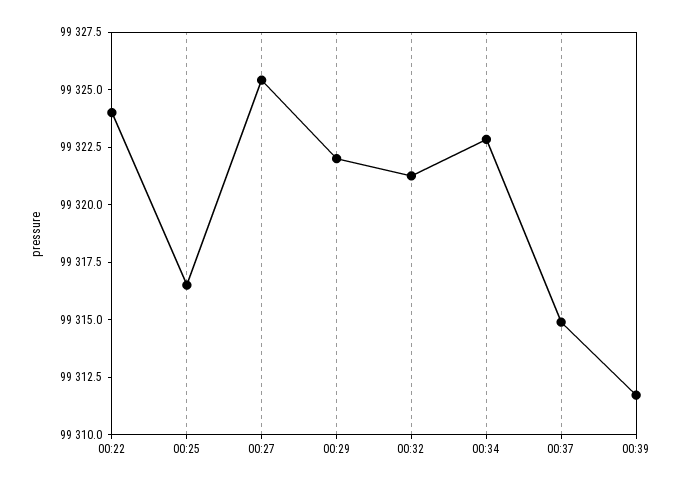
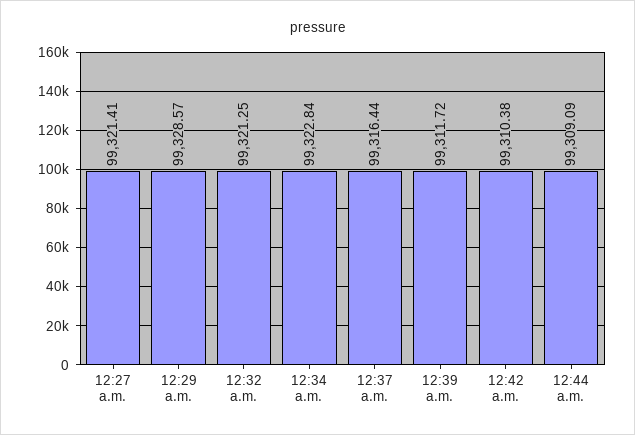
00:22: 99324 -> none
00:25: 99316.5 -> none
00:27: 99325.5 -> 99321.41
00:29: 99322 -> 99328.57
00:37: 99315 -> 99316.44
12:42 a.m.: none -> 99310.38
12:44 a.m.: none -> 99309.09

